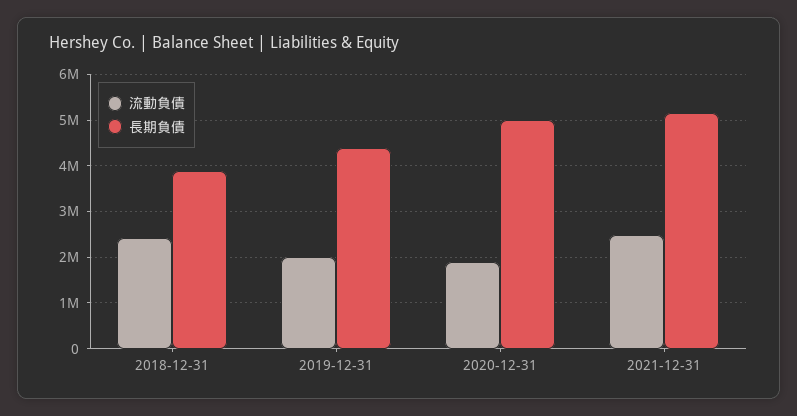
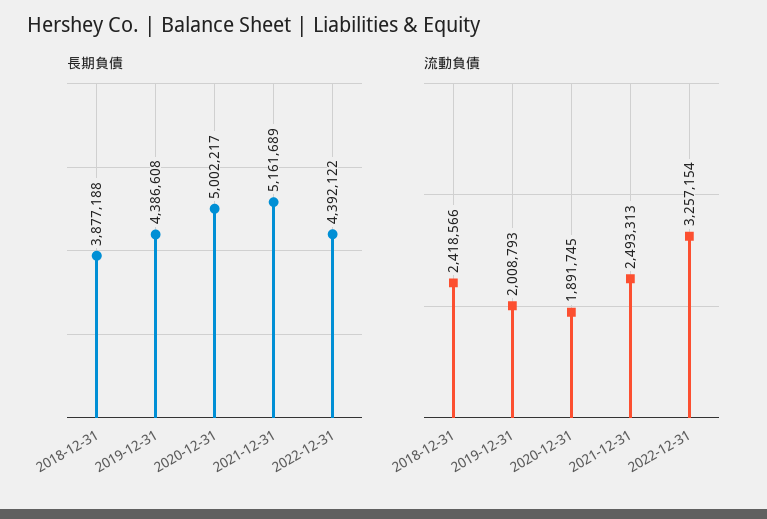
長期負債, 2022-12-31: none -> 4392122
流動負債, 2022-12-31: none -> 3257154

